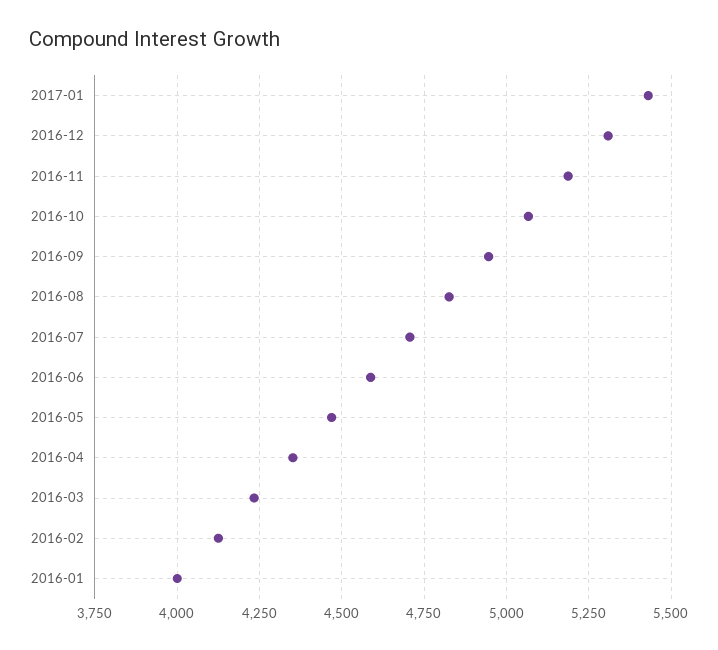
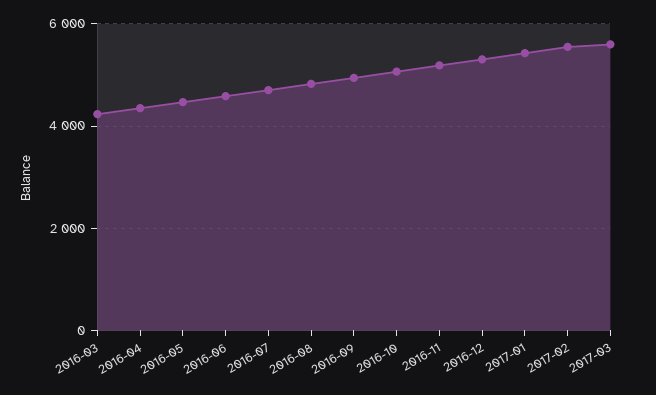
2016-02: 4125 -> none
2016-01: 4000 -> none
2017-02: none -> 5600
2017-03: none -> 5600

